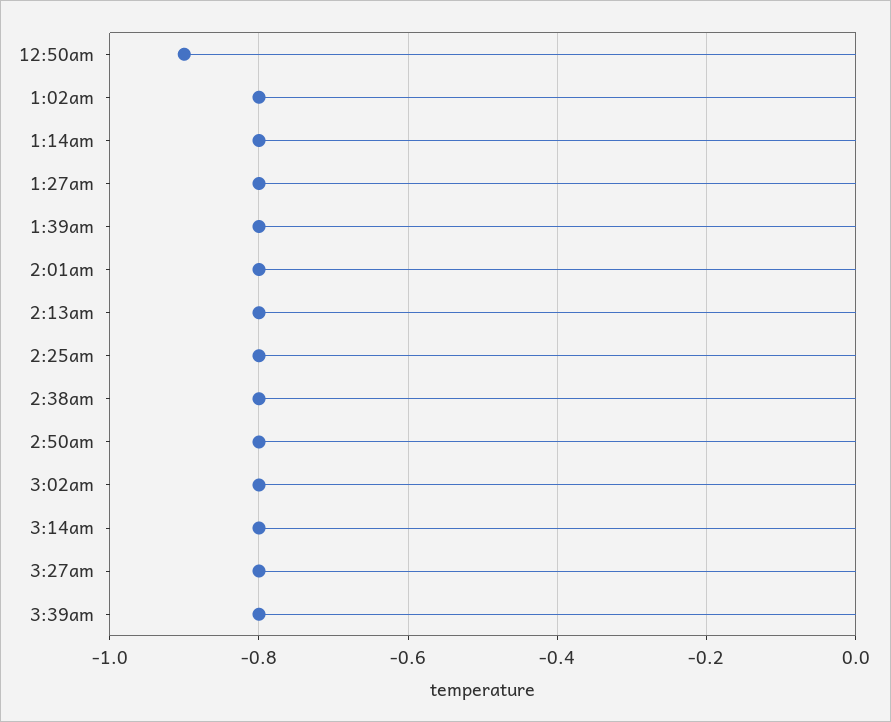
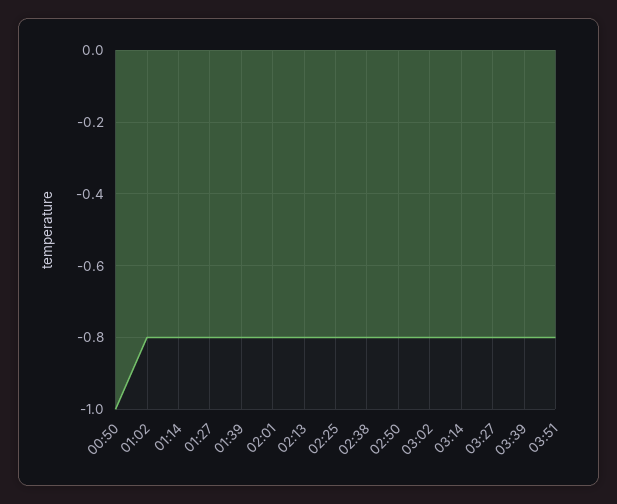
12:50am: -0.9 -> -1
03:51: none -> -0.8

